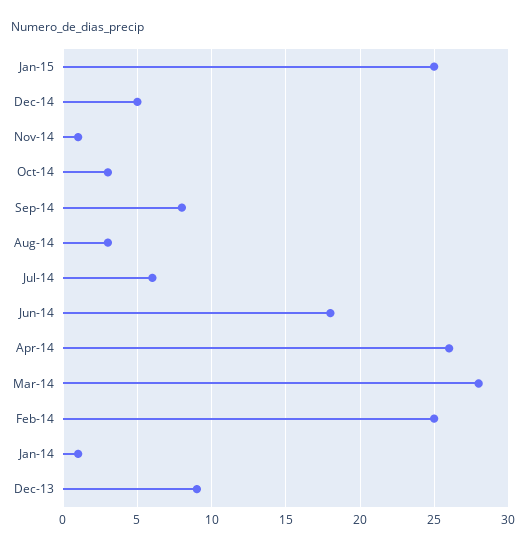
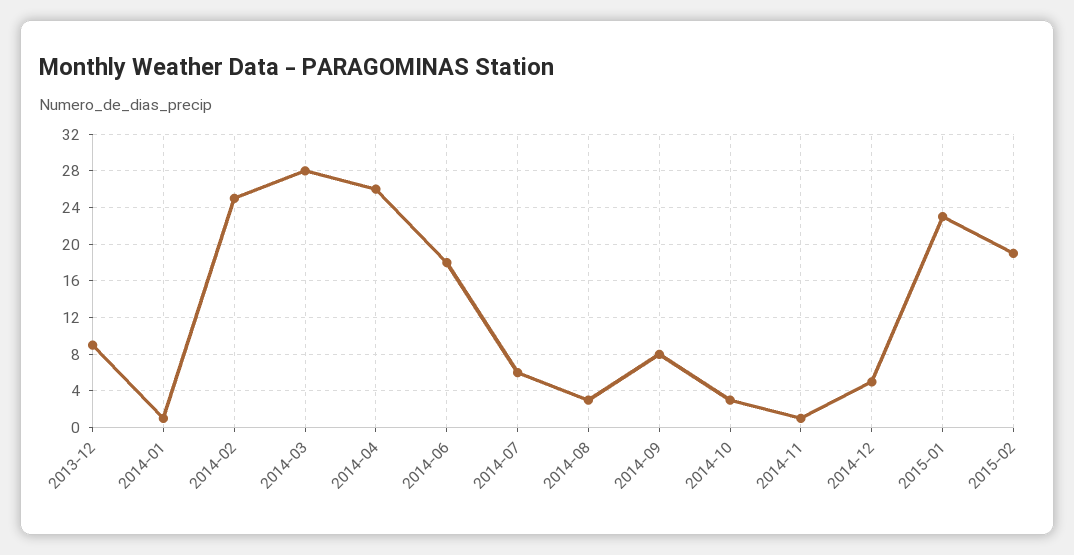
Jan-15: 25 -> 23
2015-02: none -> 19

